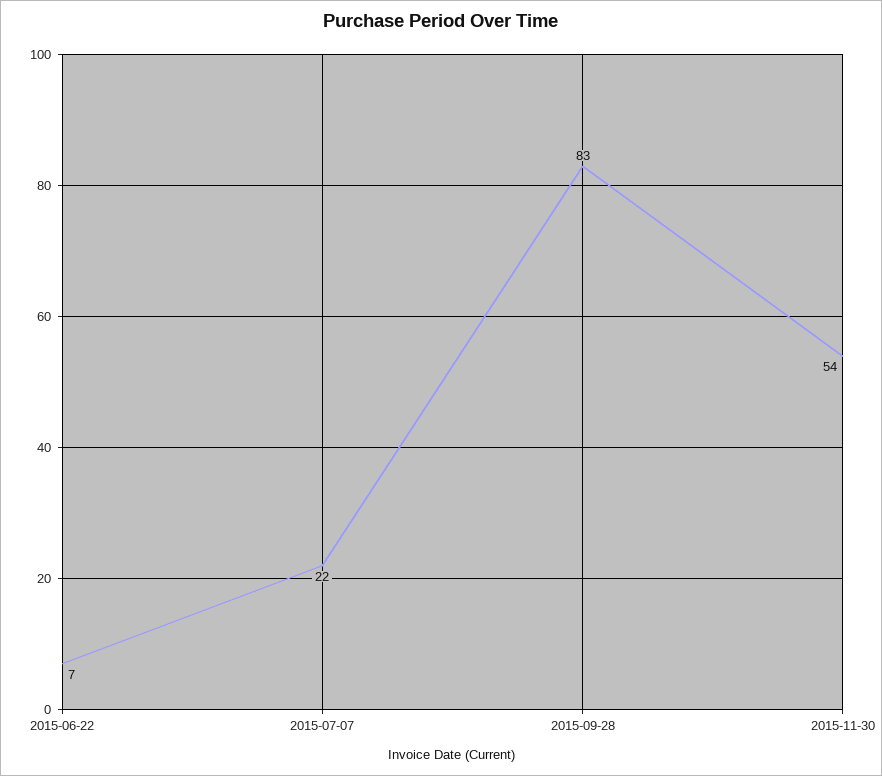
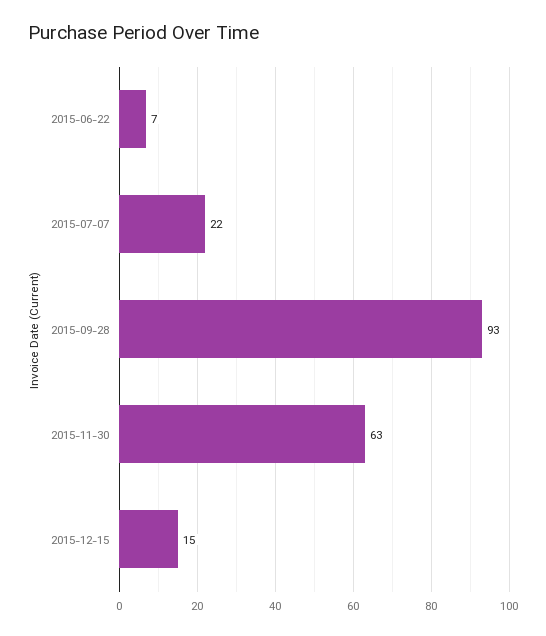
2015-09-28: 83 -> 93
2015-11-30: 54 -> 63
2015-12-15: none -> 15

